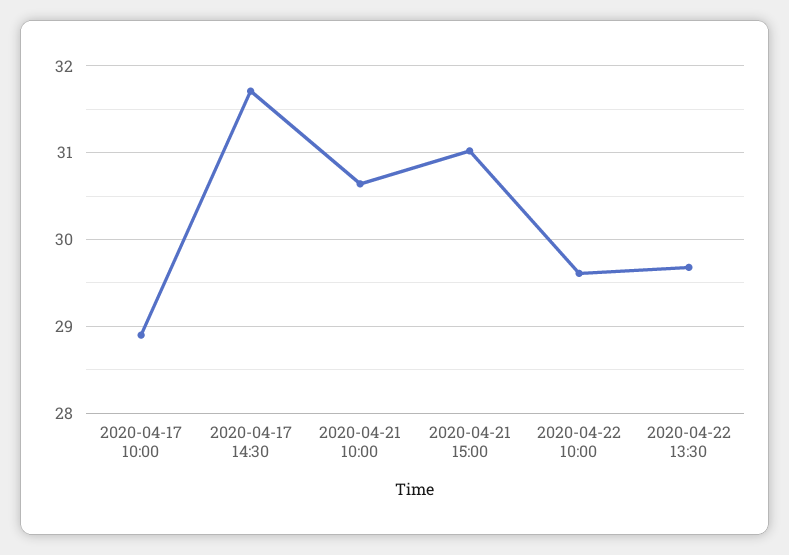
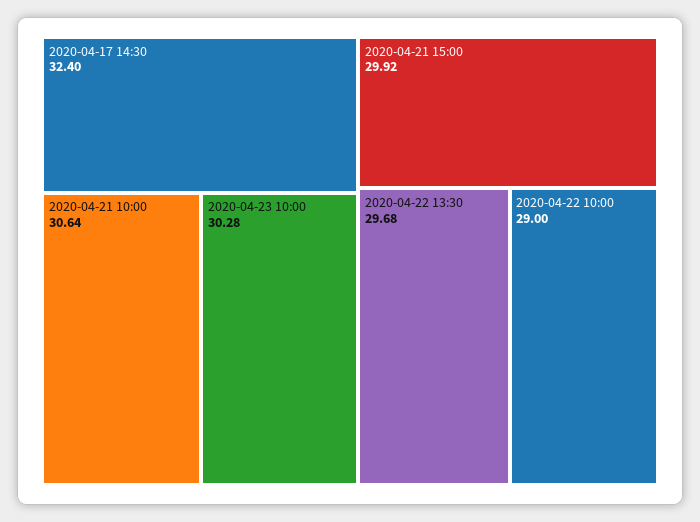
2020-04-17 10:00: 28.9 -> none
2020-04-17 14:30: 31.7 -> 32.4
2020-04-21 15:00: 31 -> 29.92
2020-04-22 10:00: 29.6 -> 29
2020-04-23 10:00: none -> 30.28

